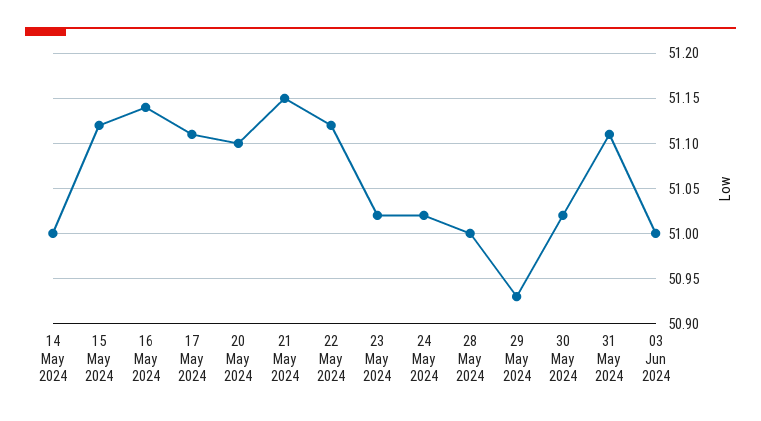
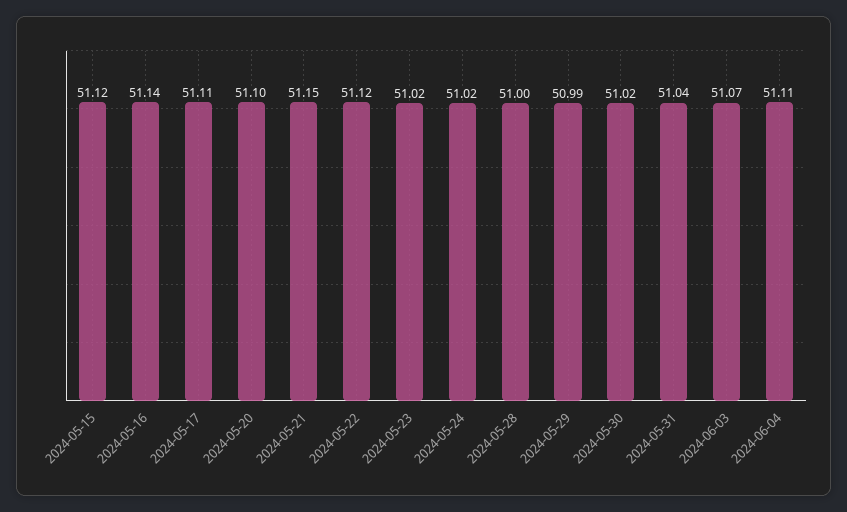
14 May 2024: 51 -> none
29 May 2024: 50.93 -> 50.99
31 May 2024: 51.11 -> 51.04
03 Jun 2024: 51 -> 51.07
2024-06-04: none -> 51.11

